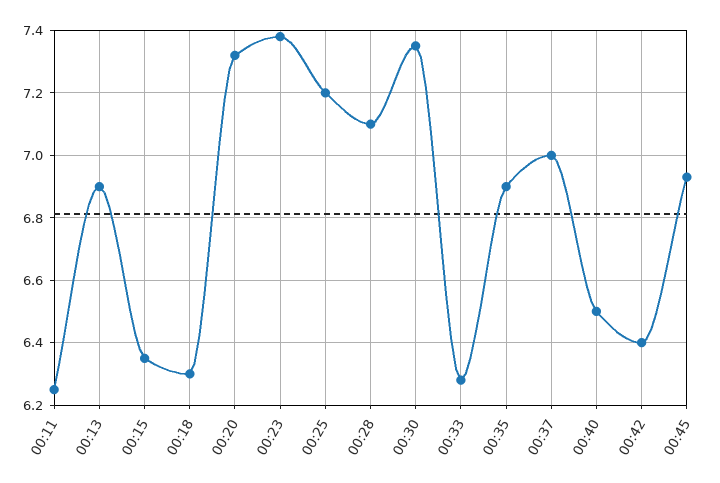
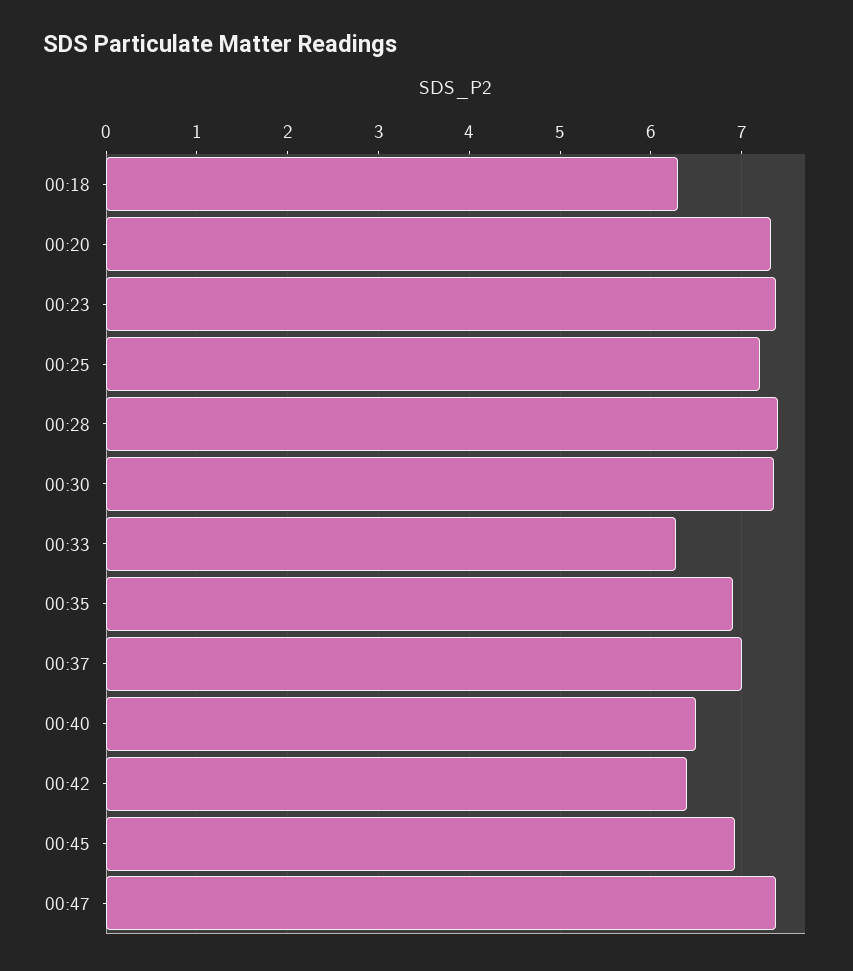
00:11: 6.25 -> none
00:13: 6.9 -> none
00:15: 6.35 -> none
00:28: 7.1 -> 7.4
00:47: none -> 7.4

